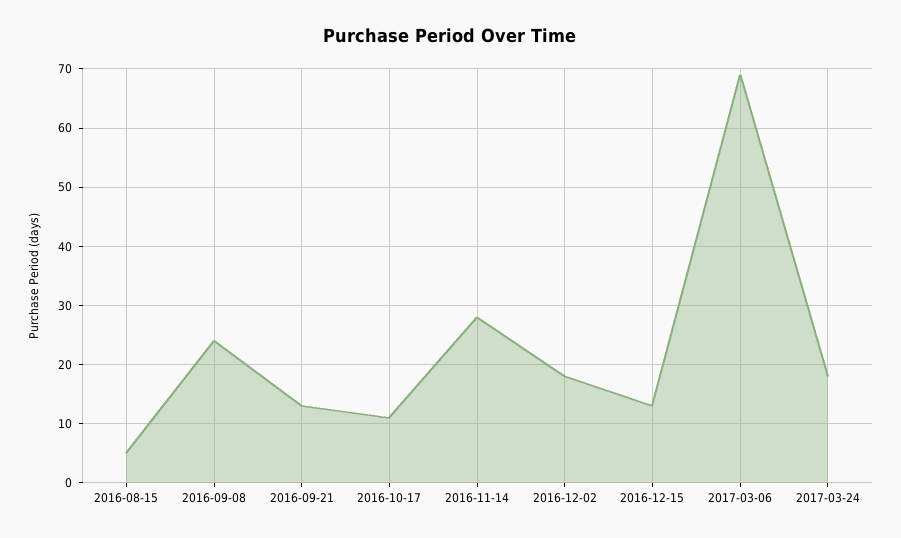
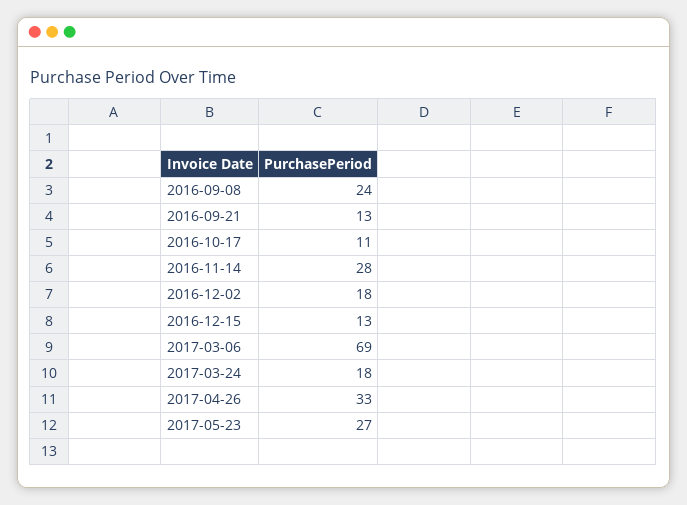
2016-08-15: 5 -> none
2017-04-26: none -> 33
2017-05-23: none -> 27

